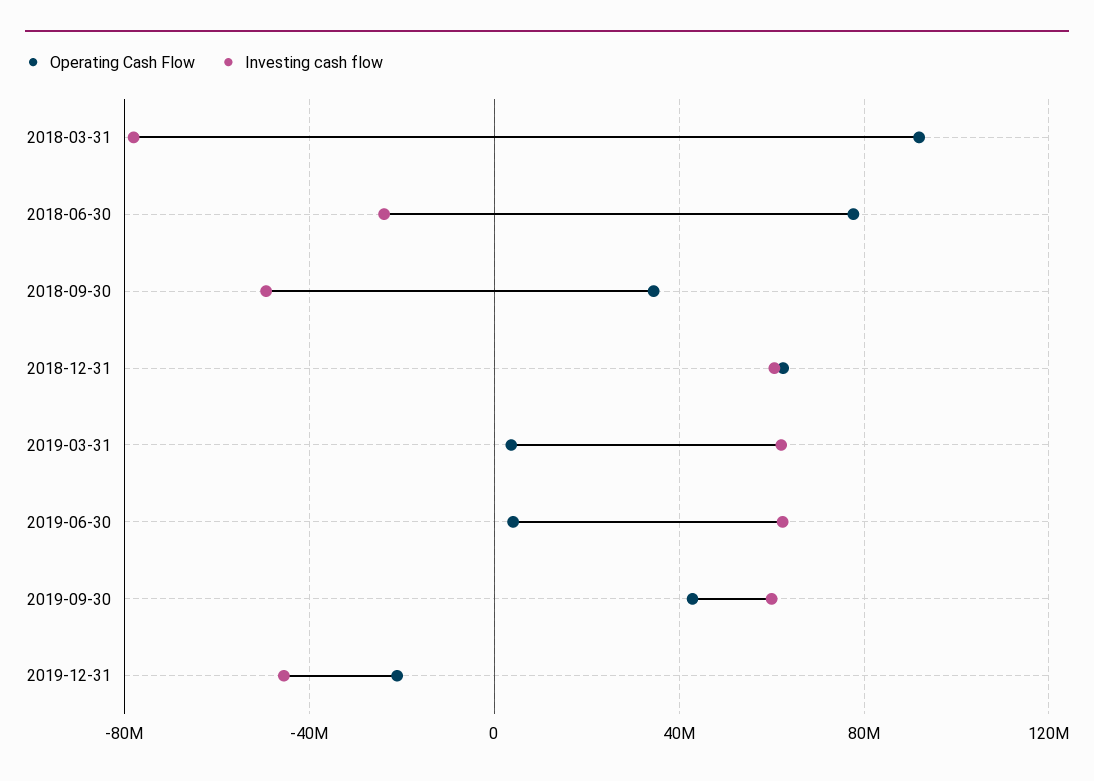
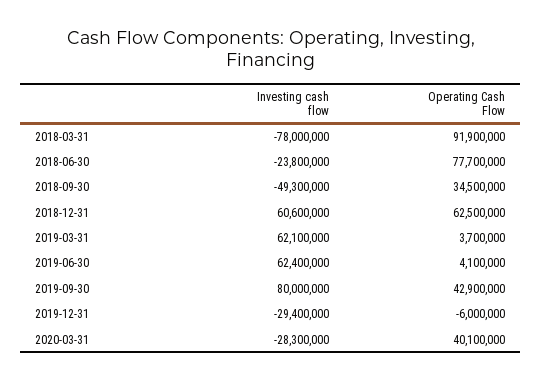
Investing cash flow, 2019-09-30: 60000000 -> 80000000
Operating Cash Flow, 2019-12-31: -20000000 -> -6000000
Investing cash flow, 2019-12-31: -45000000 -> -29400000
Investing cash flow, 2020-03-31: none -> -28300000
Operating Cash Flow, 2020-03-31: none -> 40100000

